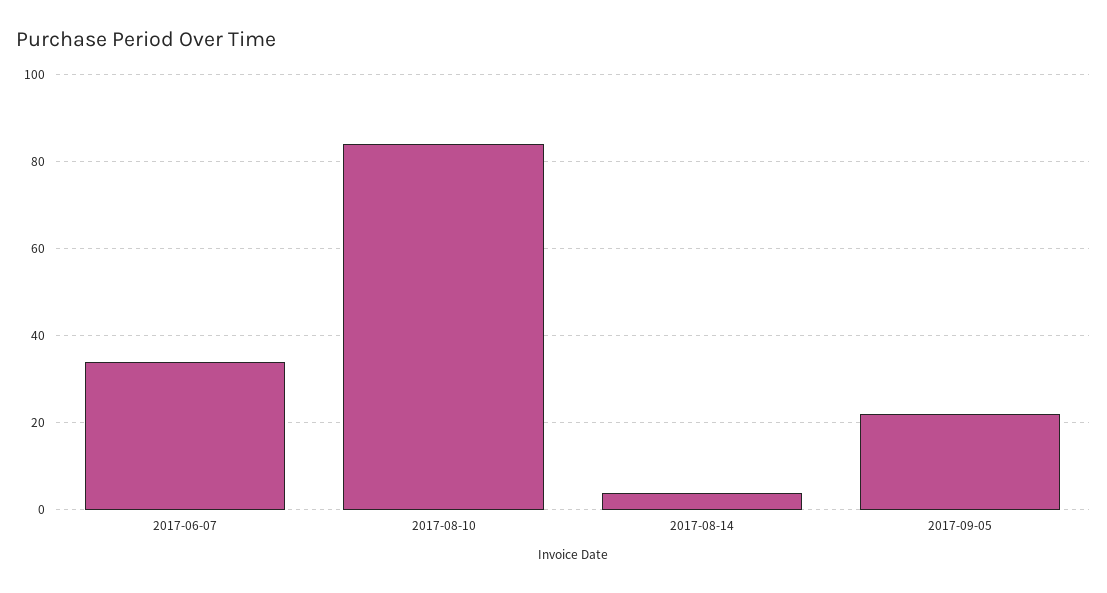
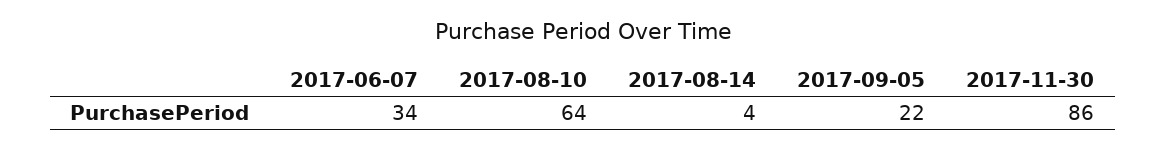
2017-08-10: 85 -> 64
2017-11-30: none -> 86

